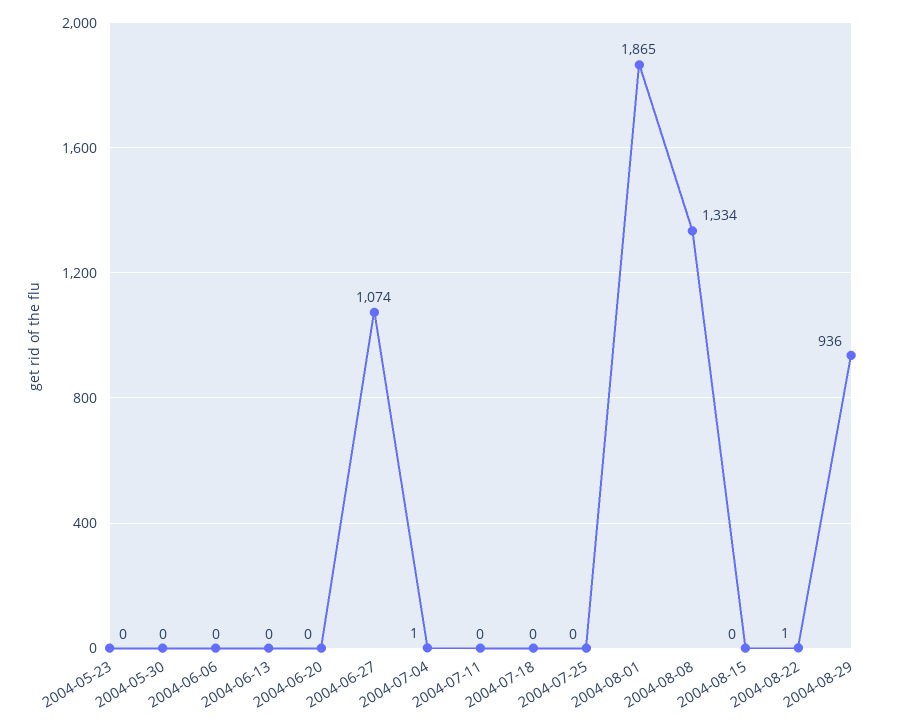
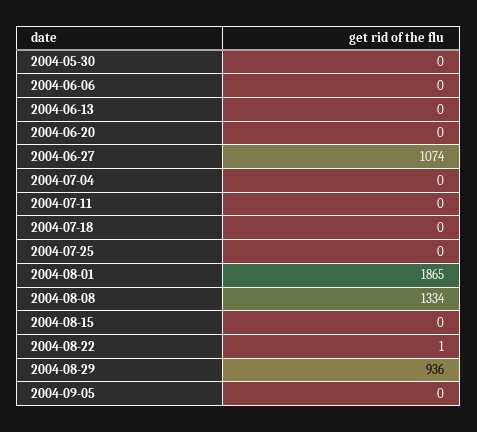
2004-05-23: 0 -> none
2004-07-04: 1 -> 0
2004-09-05: none -> 0

